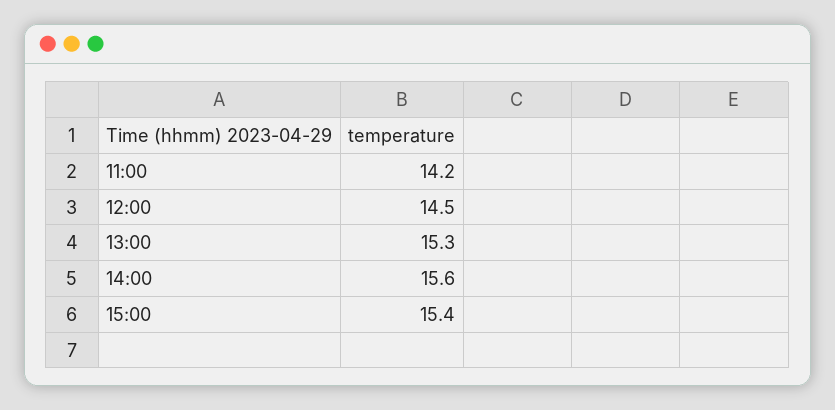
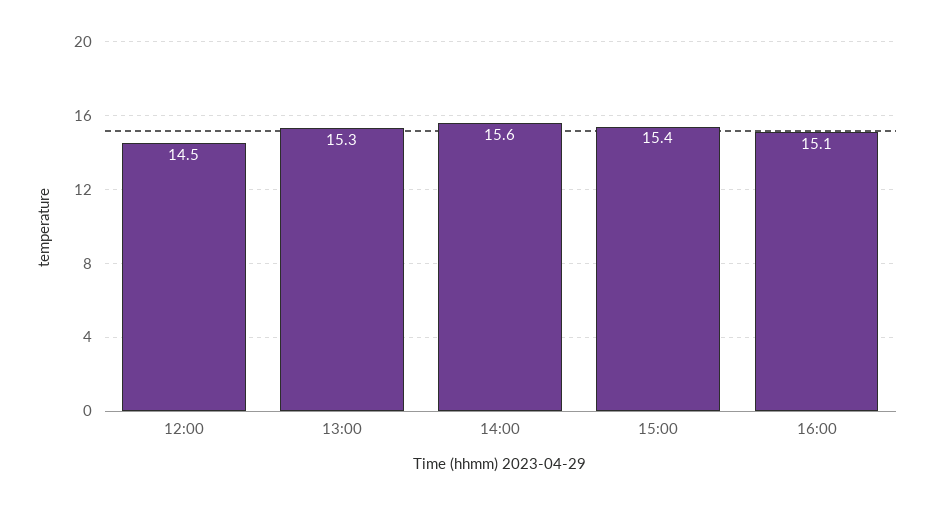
11:00: 14.2 -> none
16:00: none -> 15.1

